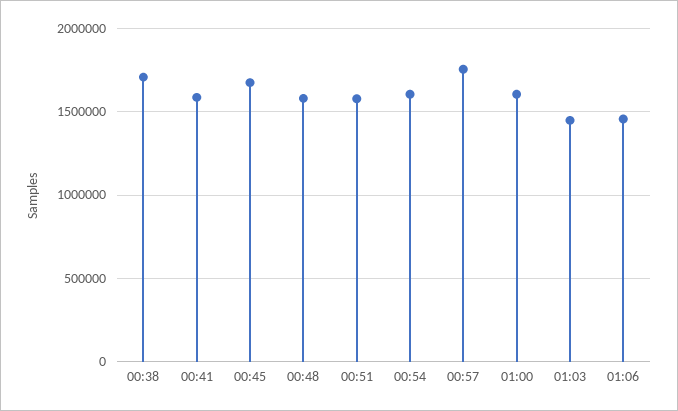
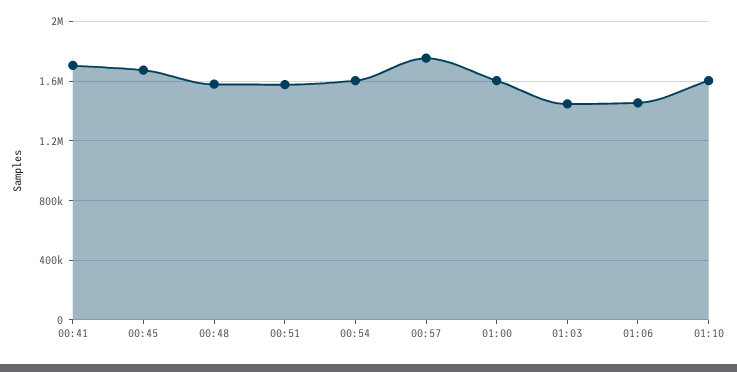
00:38: 1700000 -> none
00:41: 1600000 -> 1700000
01:10: none -> 1600000

